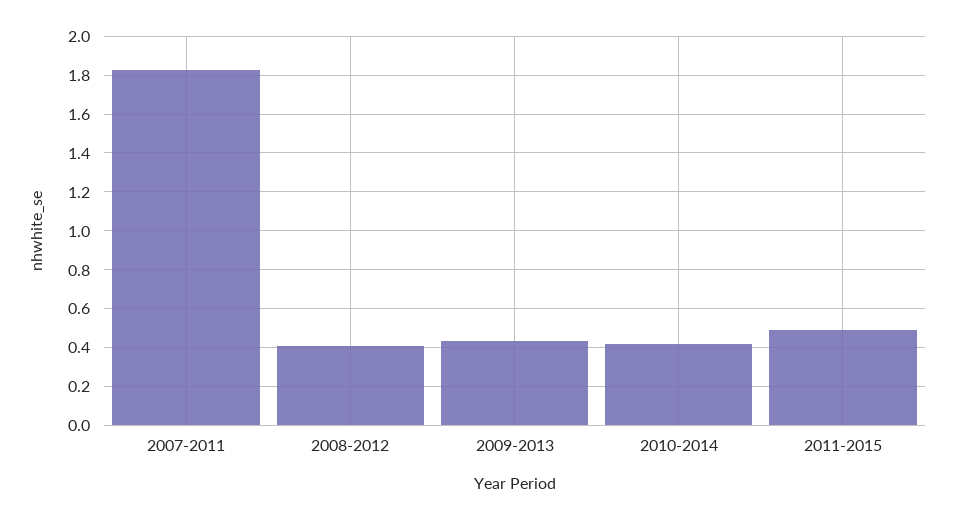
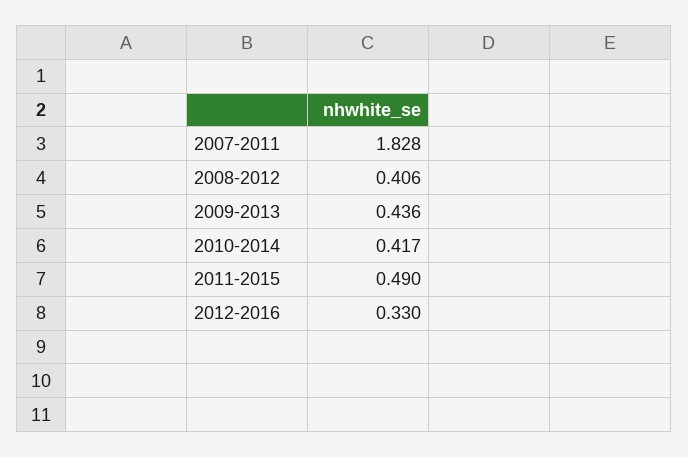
2012-2016: none -> 0.33

